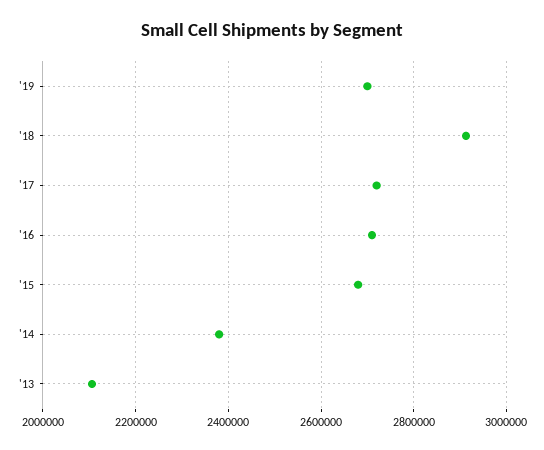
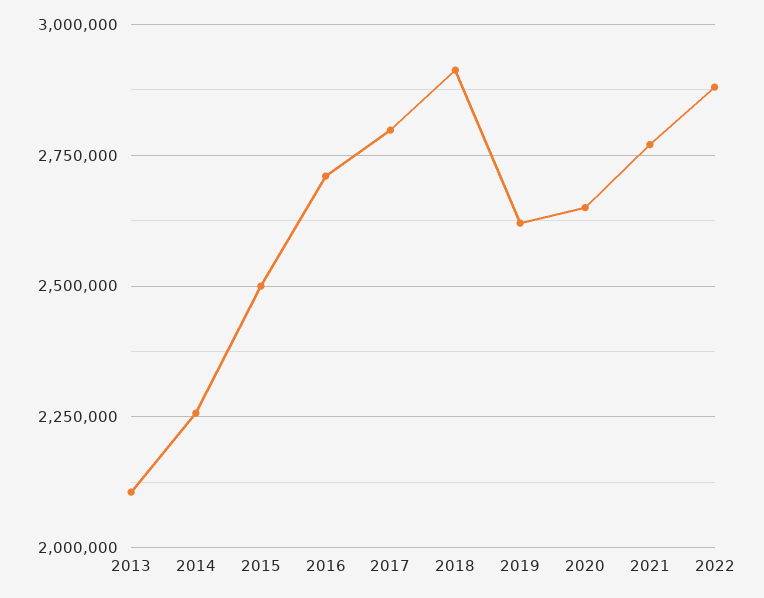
'19: 2700000 -> 2625000
'17: 2720000 -> 2800000
'15: 2680000 -> 2500000
'14: 2380000 -> 2250000
2020: none -> 2650000
2021: none -> 2775000
2022: none -> 2875000

